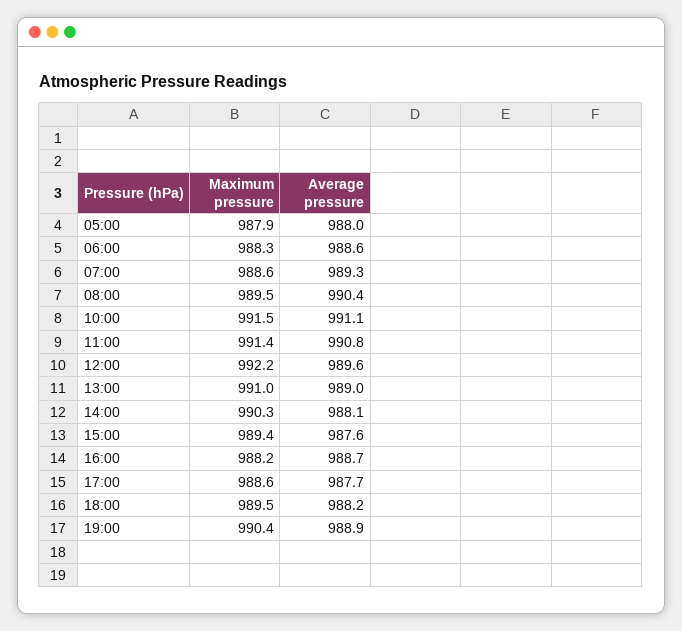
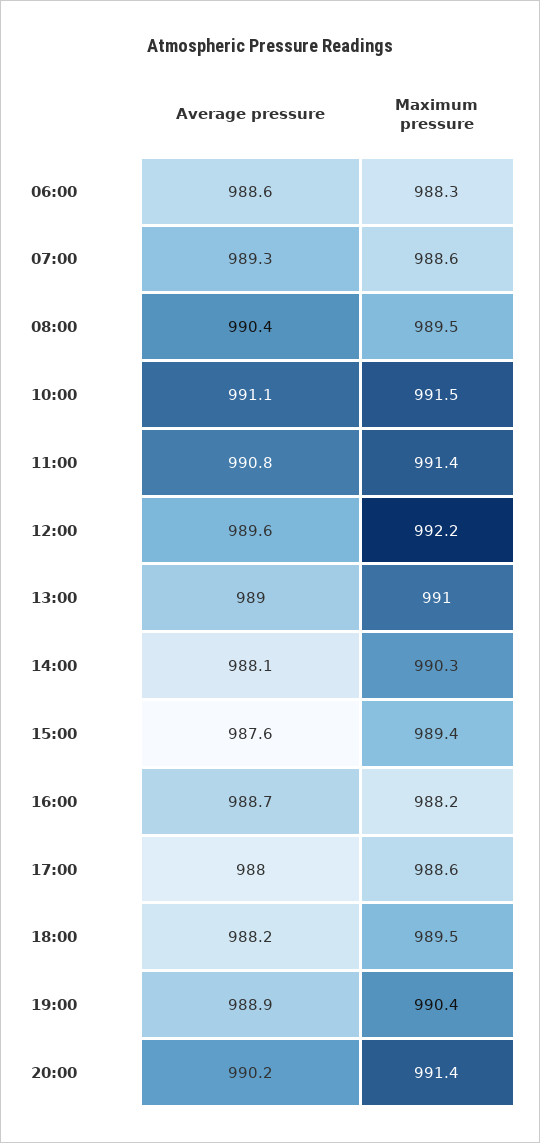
Maximum pressure, 05:00: 987.9 -> none
Average pressure, 05:00: 988 -> none
Average pressure, 17:00: 987.7 -> 988
Average pressure, 20:00: none -> 990.2
Maximum pressure, 20:00: none -> 991.4

